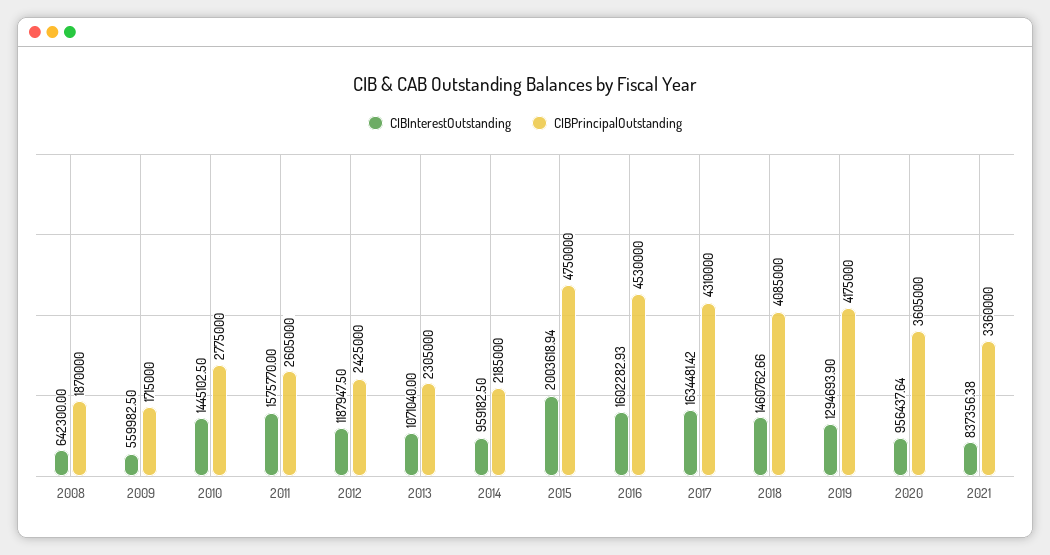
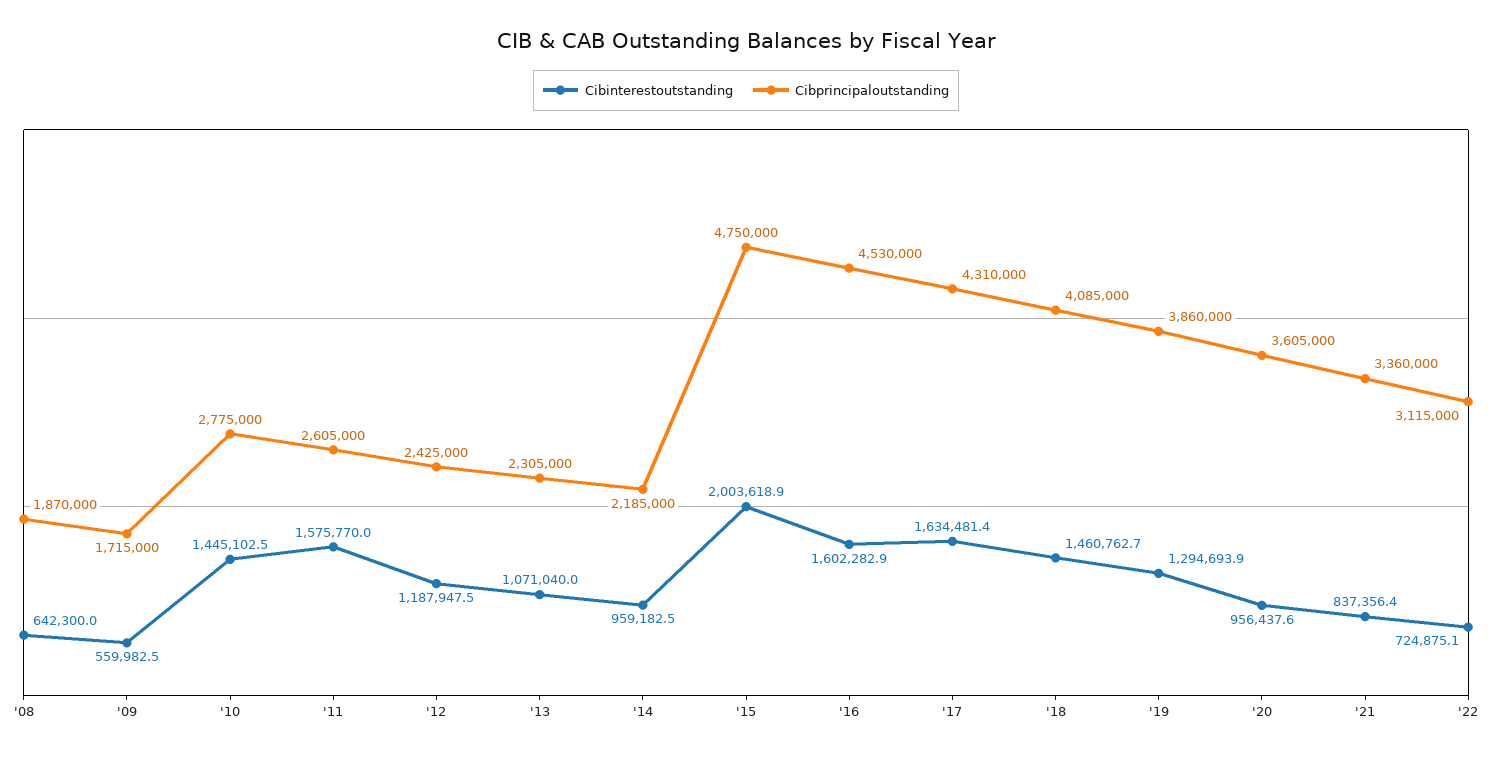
CIBPrincipalOutstanding, 2019: 4175000 -> 3860000
CIBInterestOutstanding, '22: none -> 724875.1
CIBPrincipalOutstanding, '22: none -> 3115000

